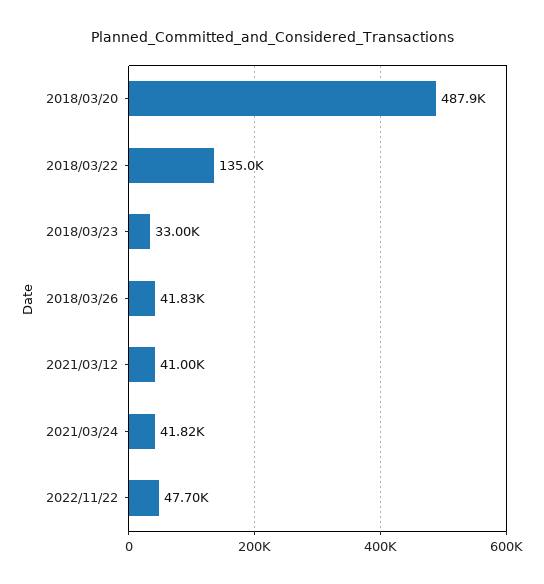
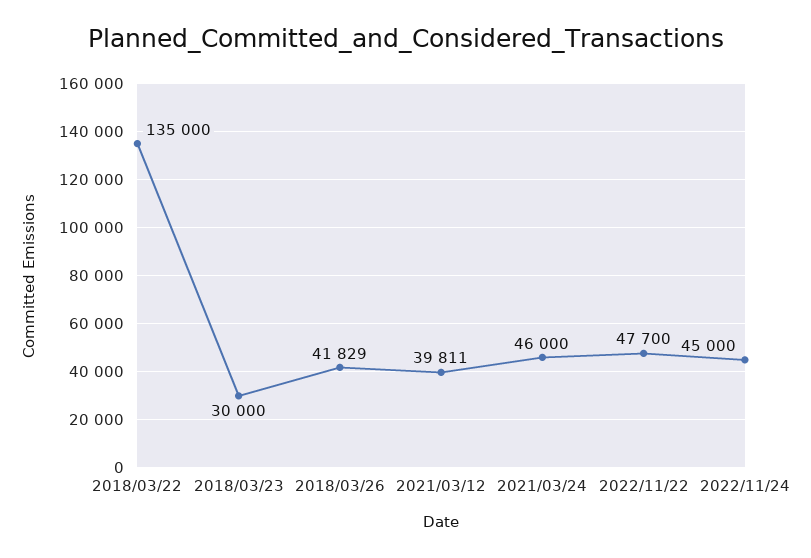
2018/03/20: 487900 -> none
2018/03/23: 33000 -> 30000
2021/03/12: 41000 -> 39811
2021/03/24: 41820 -> 46000
2022/11/24: none -> 45000

